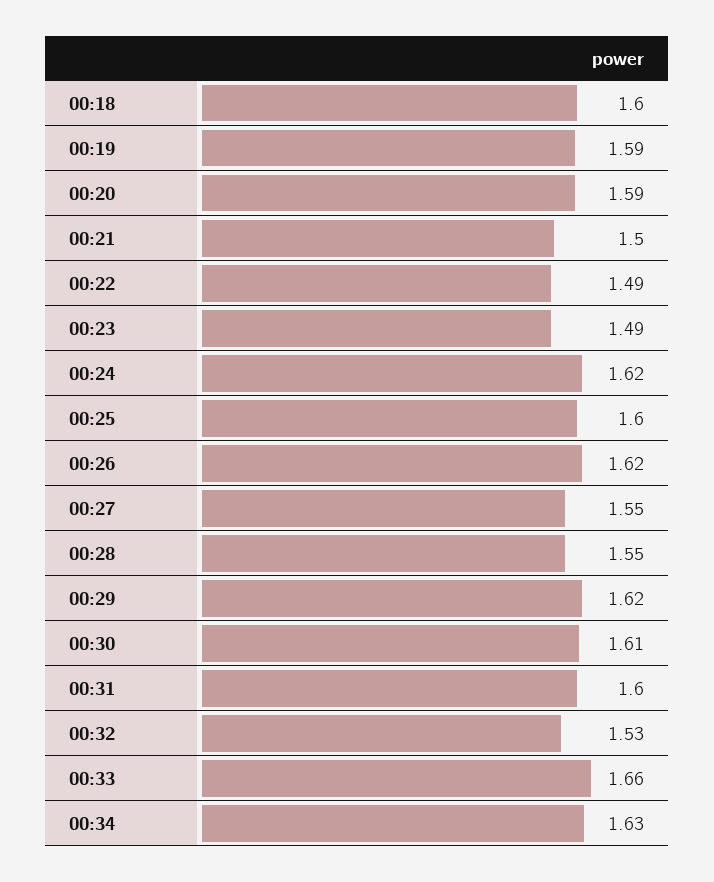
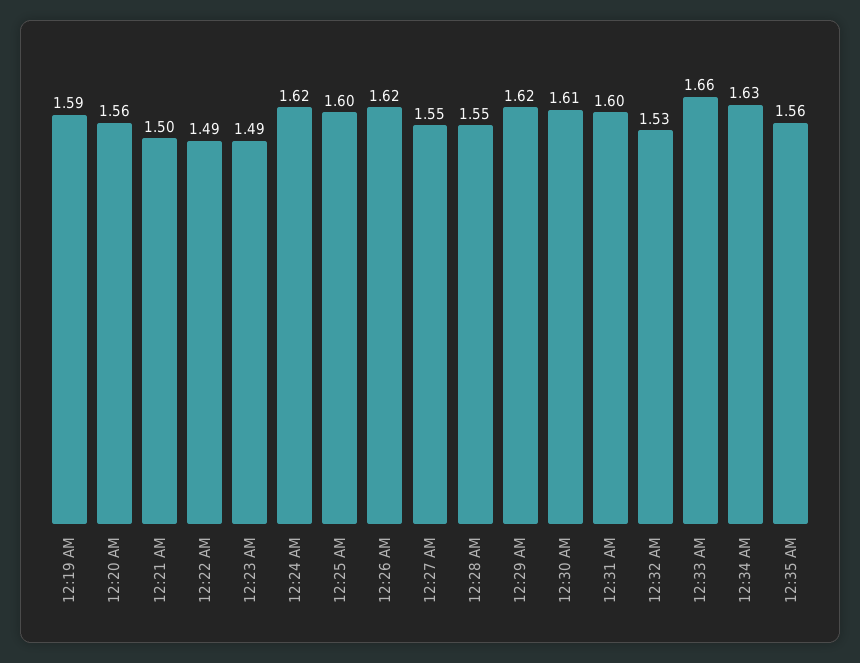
00:18: 1.6 -> none
00:20: 1.59 -> 1.56
12:35 AM: none -> 1.56

